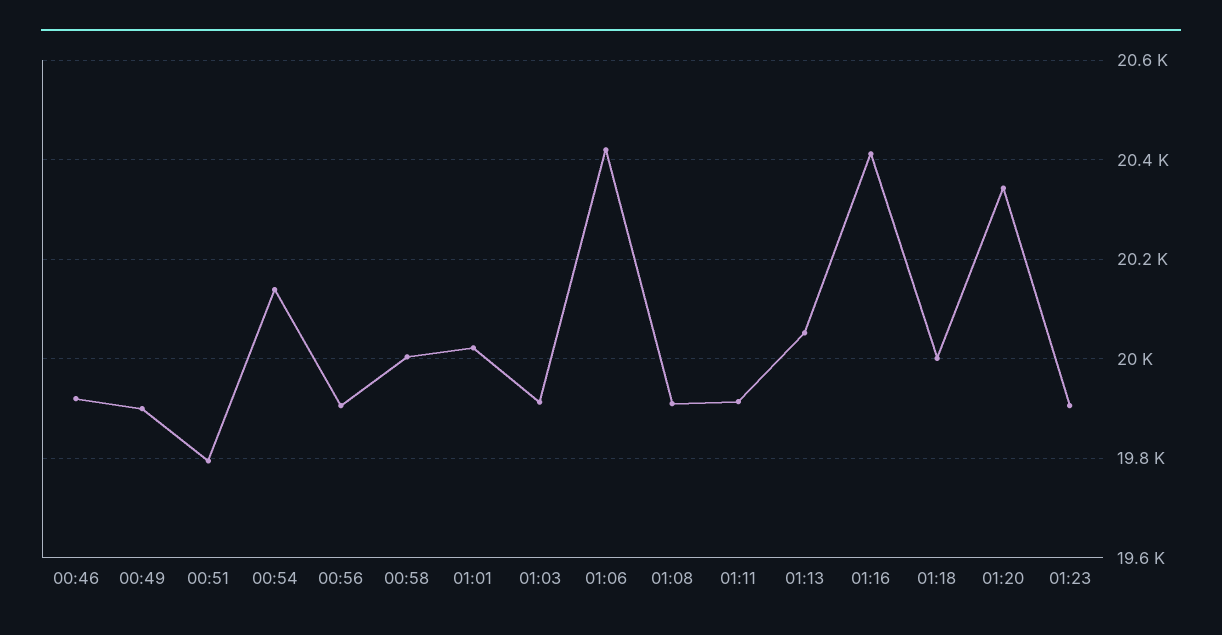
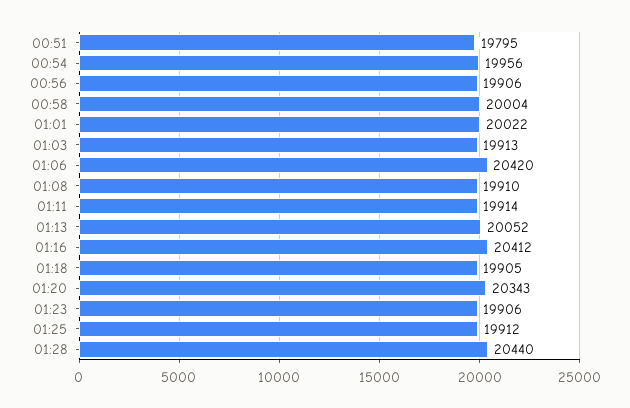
00:46: 19920 -> none
00:49: 19900 -> none
00:54: 20140 -> 19956
01:18: 20000 -> 19905
01:25: none -> 19912
01:28: none -> 20440

